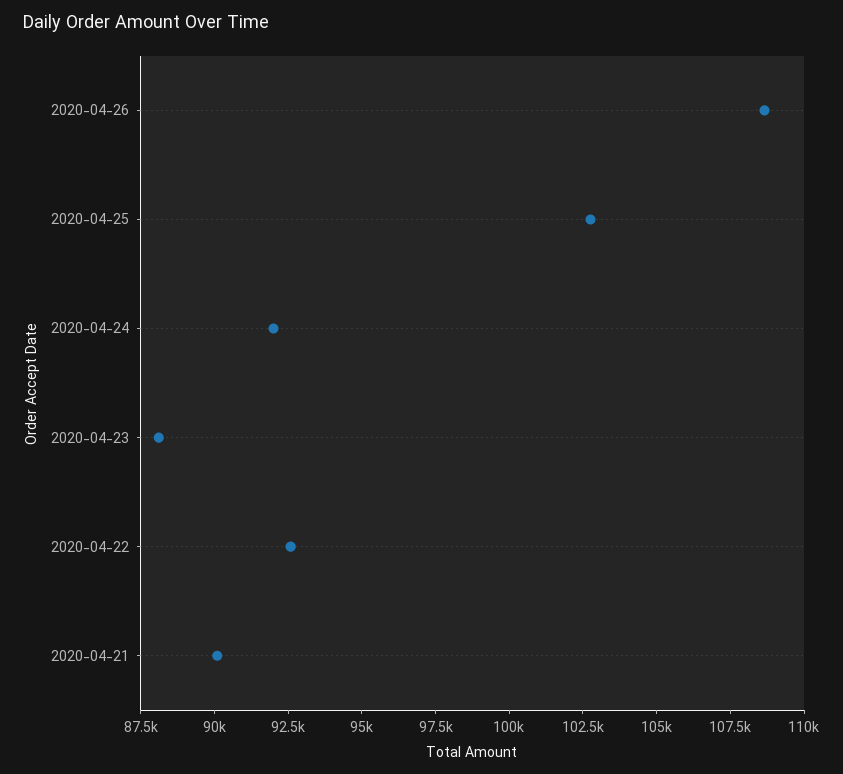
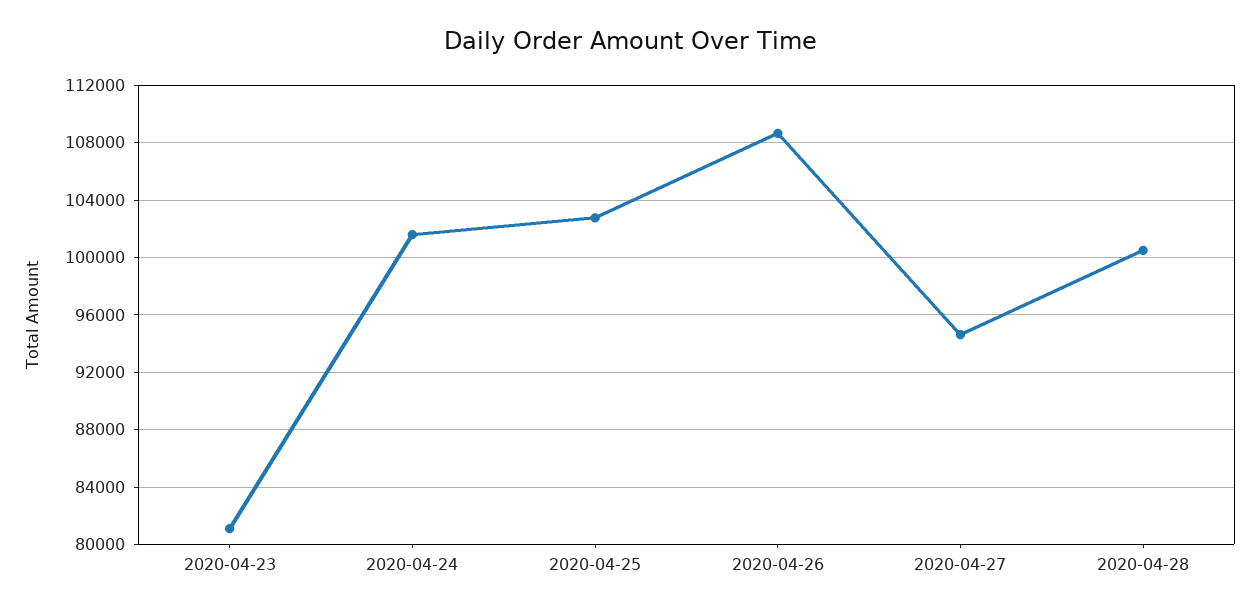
2020-04-24: 92000 -> 101500
2020-04-23: 88000 -> 81000
2020-04-22: 92500 -> none
2020-04-21: 90000 -> none
2020-04-27: none -> 94500
2020-04-28: none -> 100500

